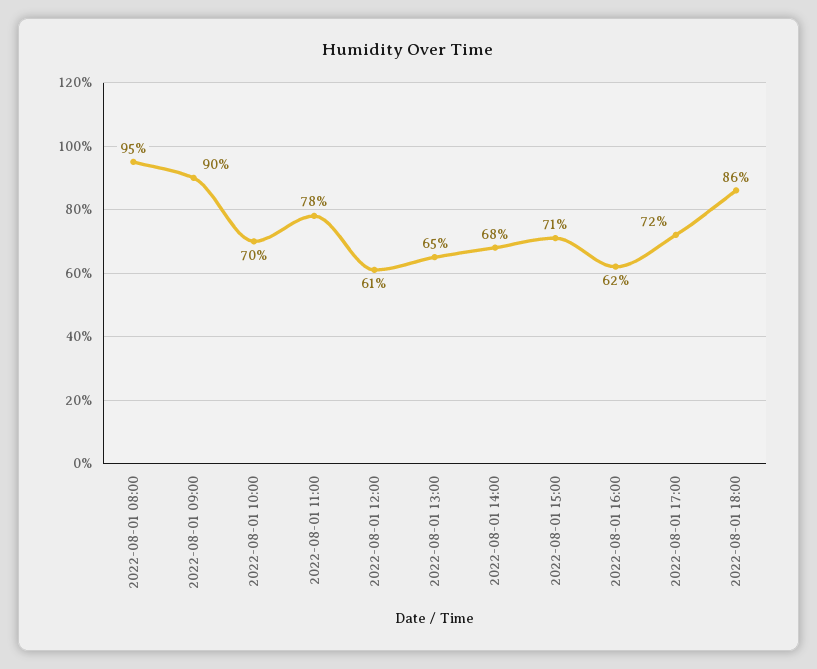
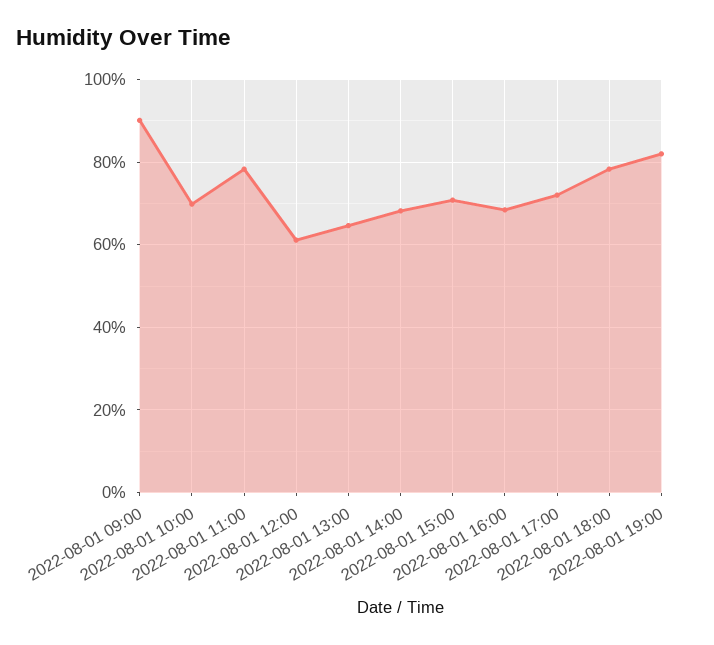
2022-08-01 08:00: 95 -> none
2022-08-01 16:00: 62 -> 68
2022-08-01 18:00: 86 -> 78
2022-08-01 19:00: none -> 82

